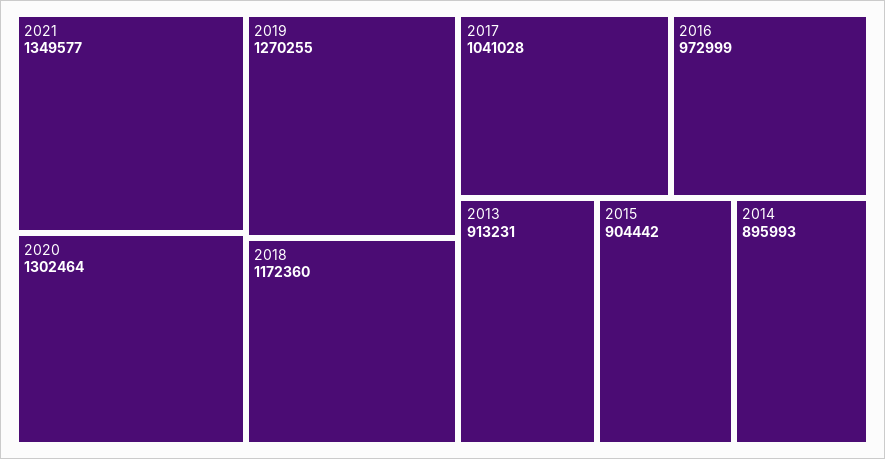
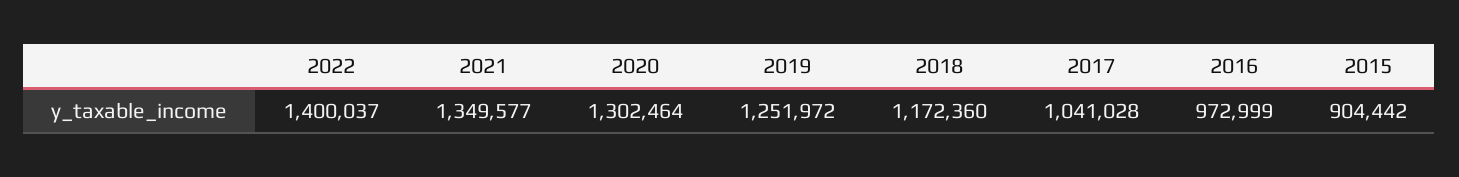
2019: 1270255 -> 1251972
2013: 913231 -> none
2014: 895993 -> none
2022: none -> 1400037

